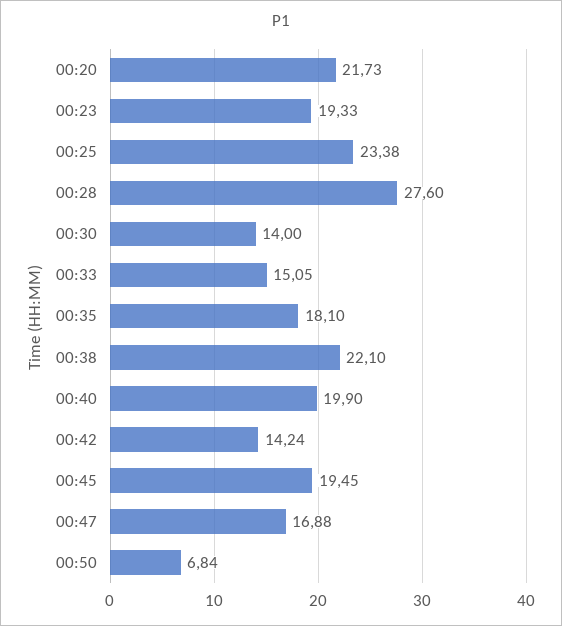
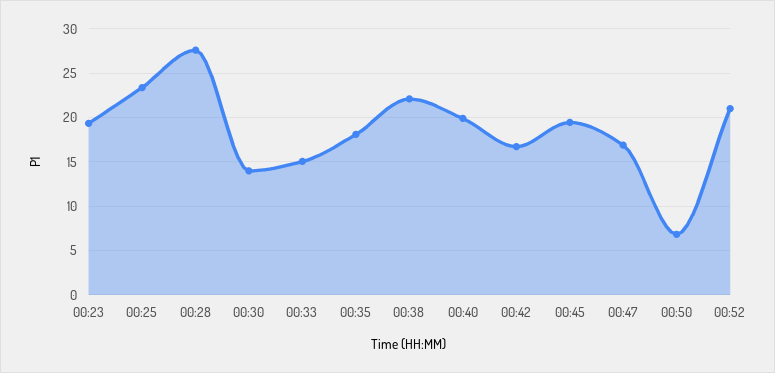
00:20: 21.73 -> none
00:42: 14.24 -> 17
00:52: none -> 21

